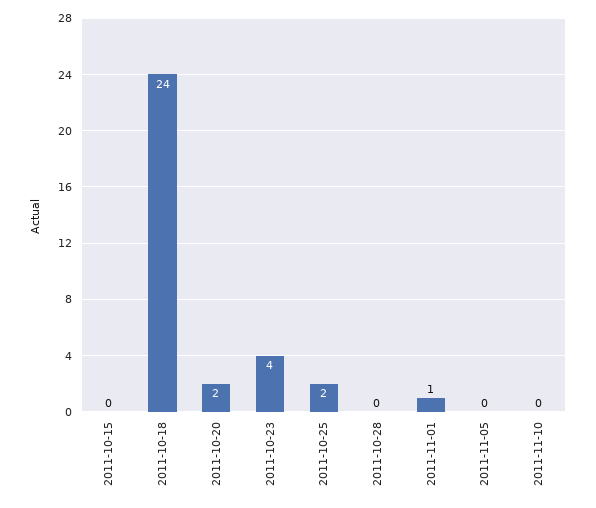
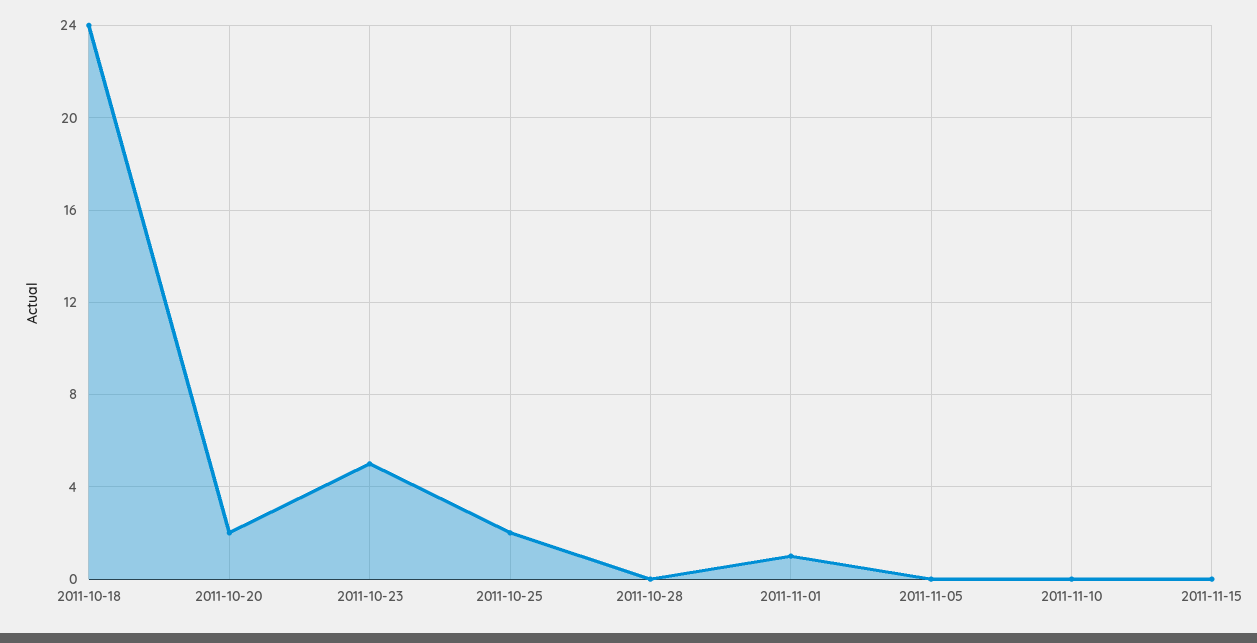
2011-10-15: 0 -> none
2011-10-23: 4 -> 5
2011-11-15: none -> 0

